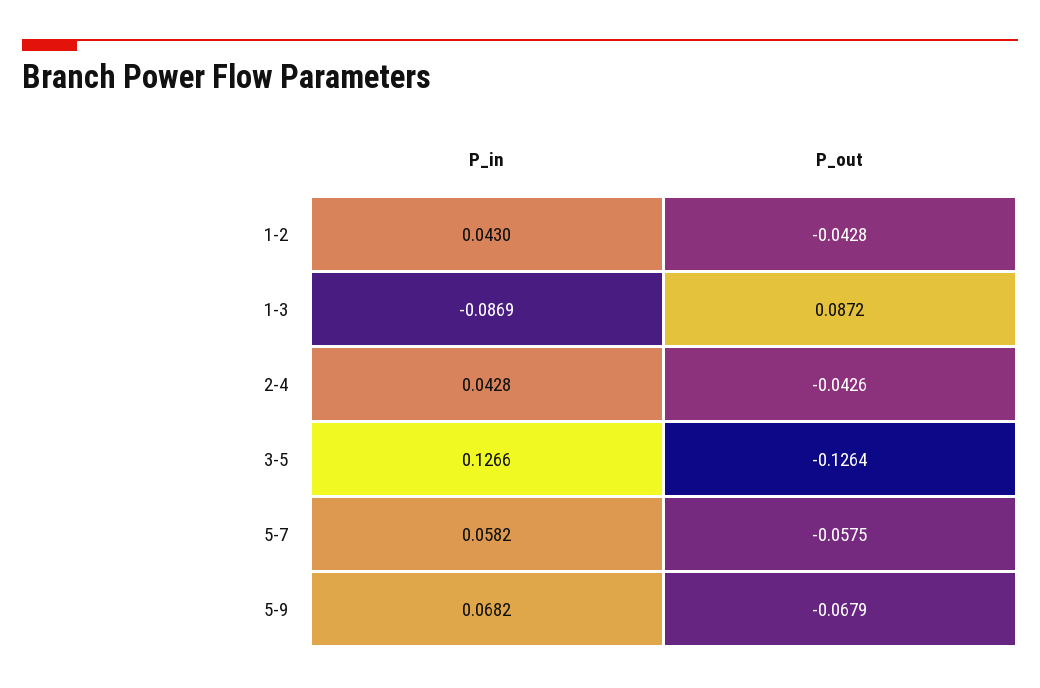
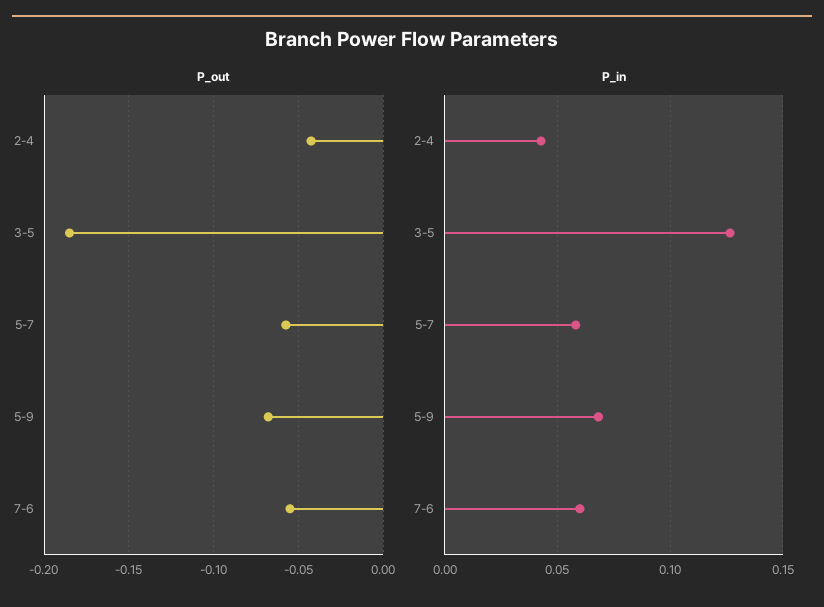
P_in, 1-2: 0.043 -> none
P_out, 1-2: -0.0428 -> none
P_in, 1-3: -0.0869 -> none
P_out, 1-3: 0.0872 -> none
P_out, 3-5: -0.1264 -> -0.185
P_out, 7-6: none -> -0.055
P_in, 7-6: none -> 0.06

